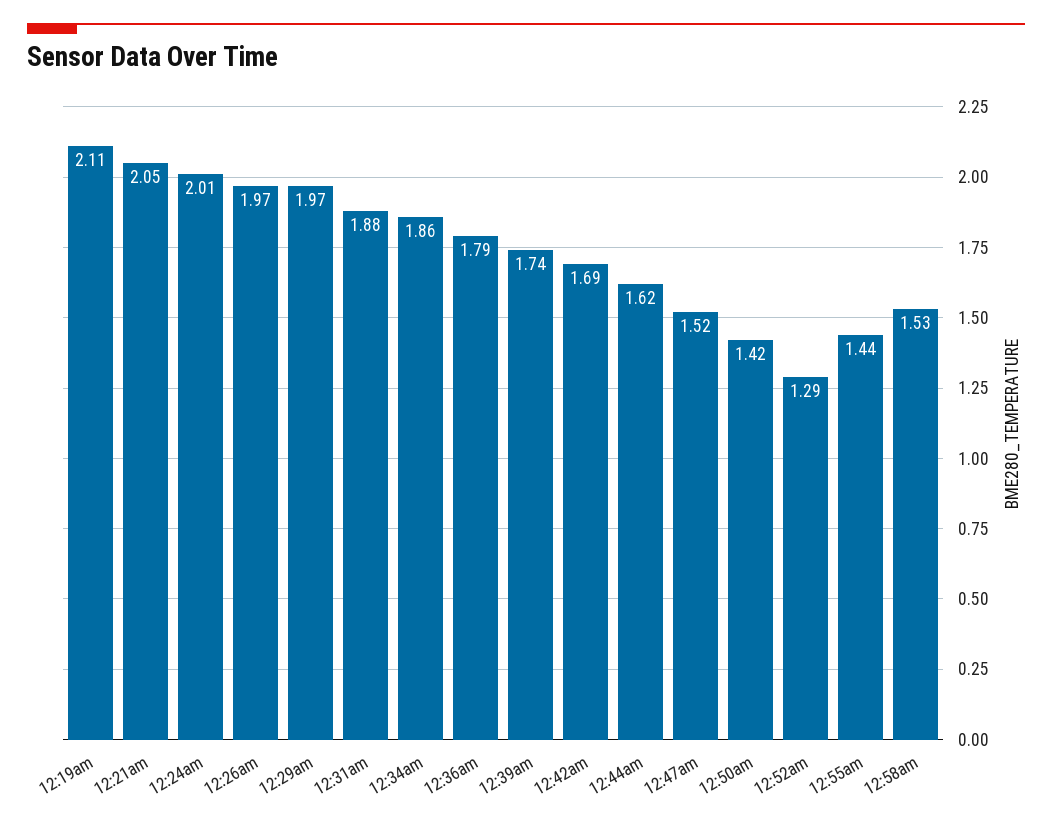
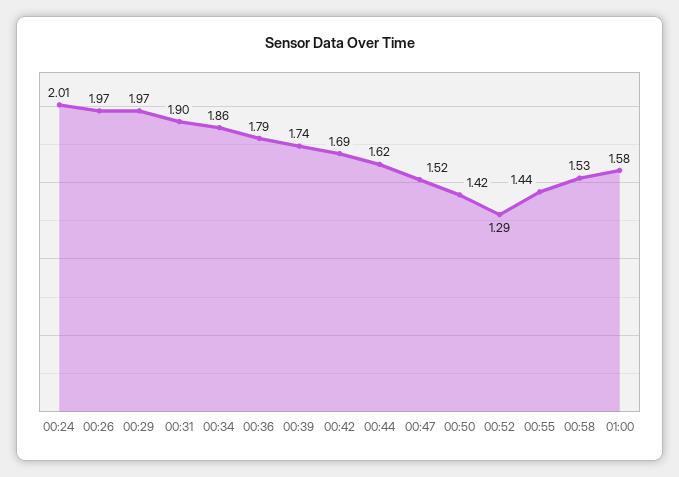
12:19am: 2.11 -> none
12:21am: 2.05 -> none
12:31am: 1.88 -> 1.9
01:00: none -> 1.58

